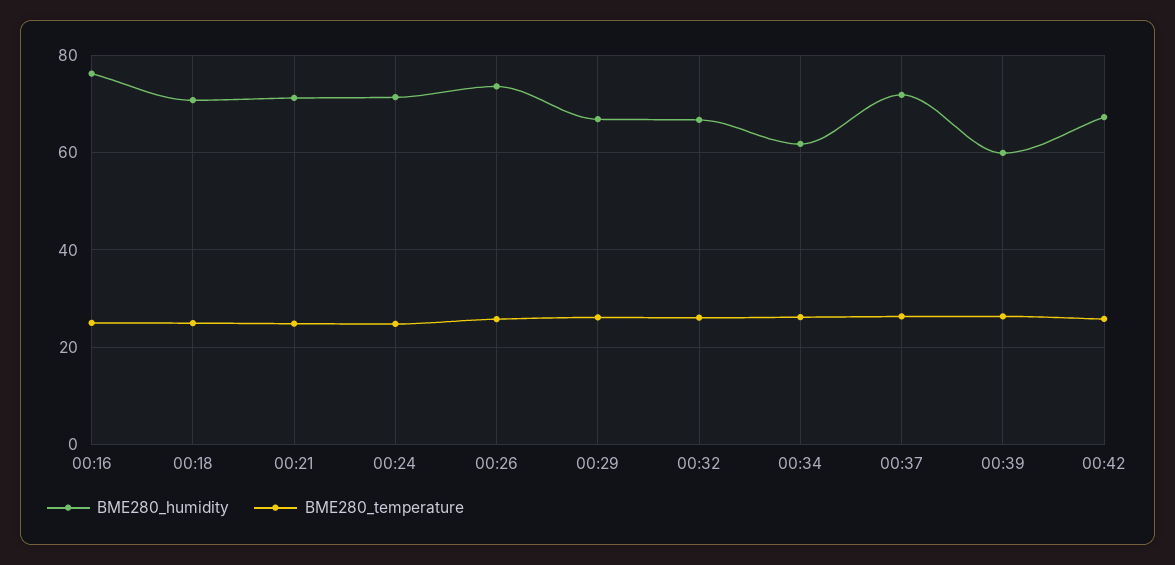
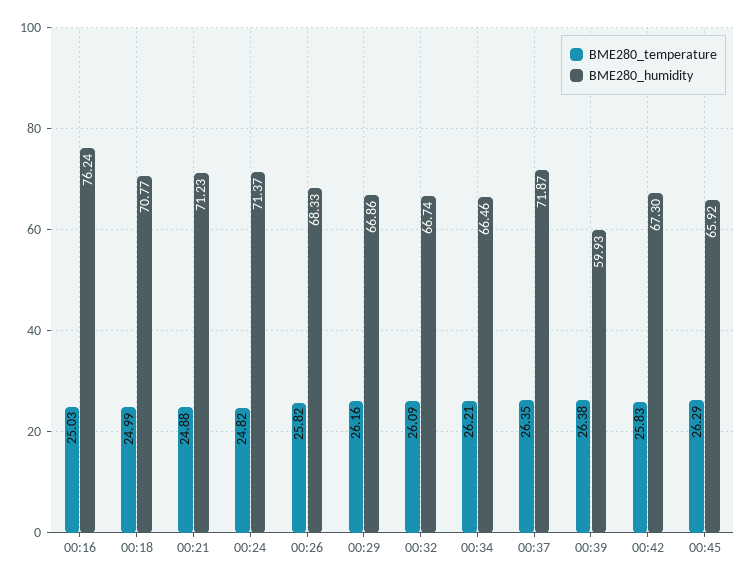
BME280_humidity, 00:26: 74 -> 68.33
BME280_humidity, 00:34: 62 -> 66.46
BME280_temperature, 00:45: none -> 26.29
BME280_humidity, 00:45: none -> 65.92

